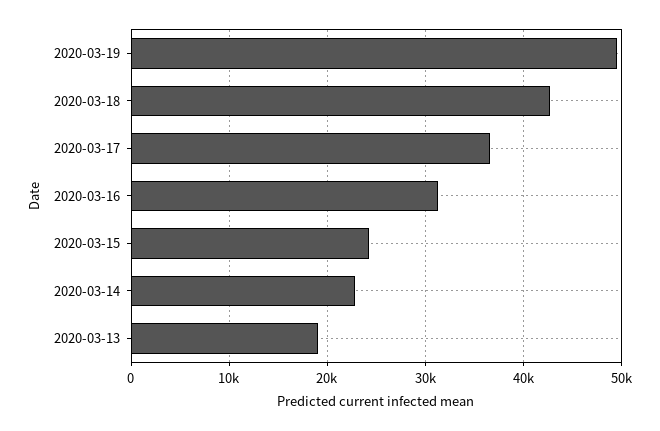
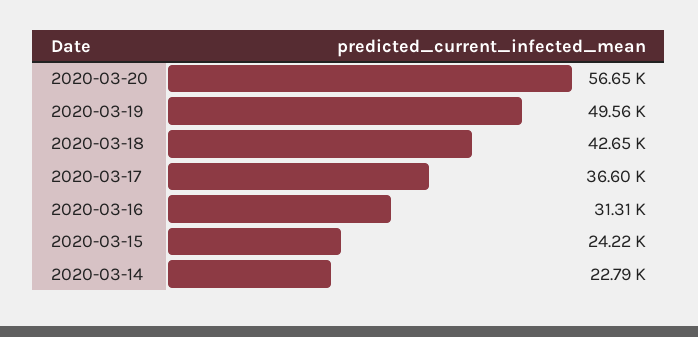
2020-03-13: 19000 -> none
2020-03-20: none -> 56650

